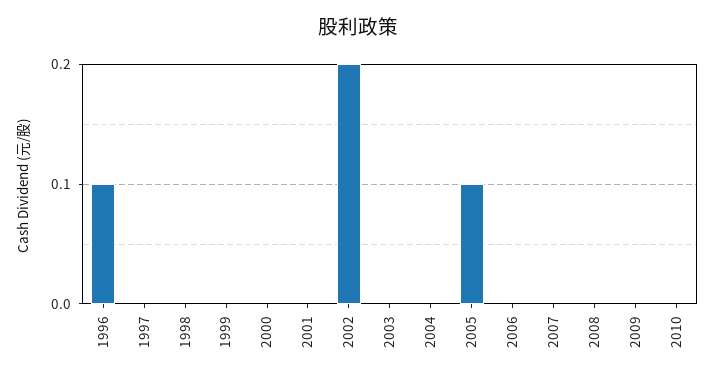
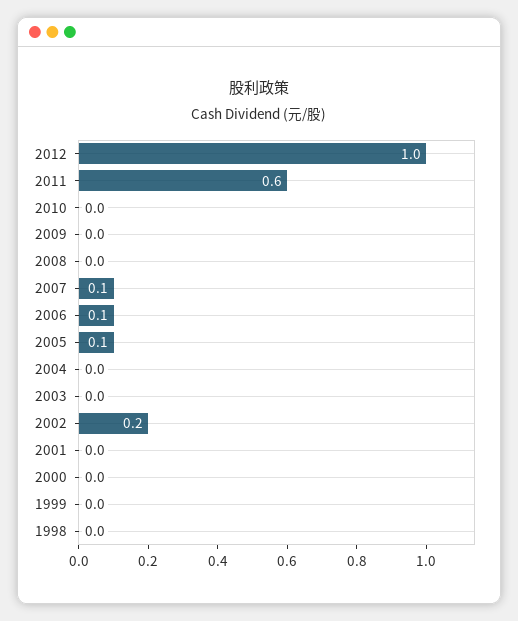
1996: 0.1 -> none
1997: 0 -> none
2006: 0 -> 0.1
2007: 0 -> 0.1
2012: none -> 1
2011: none -> 0.6

